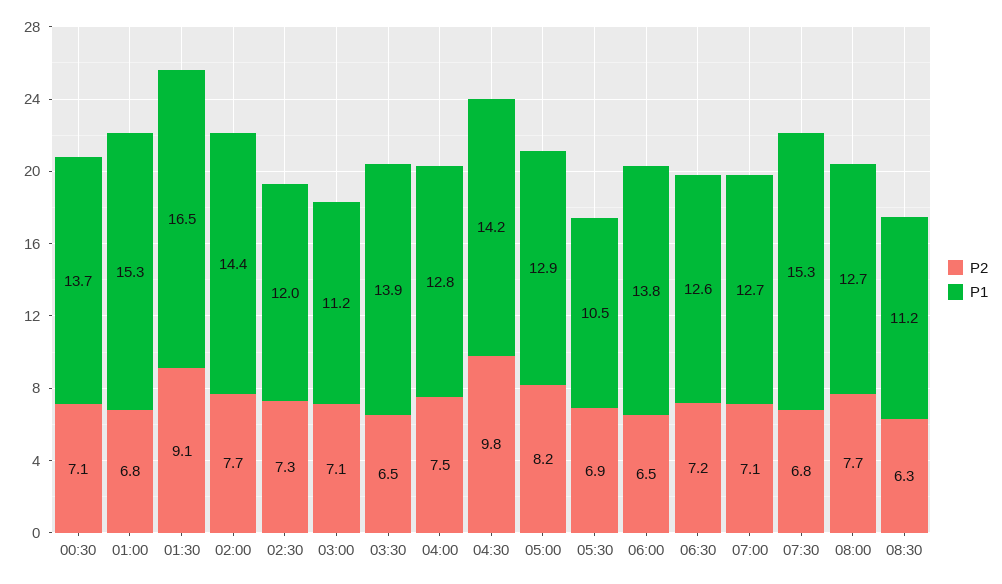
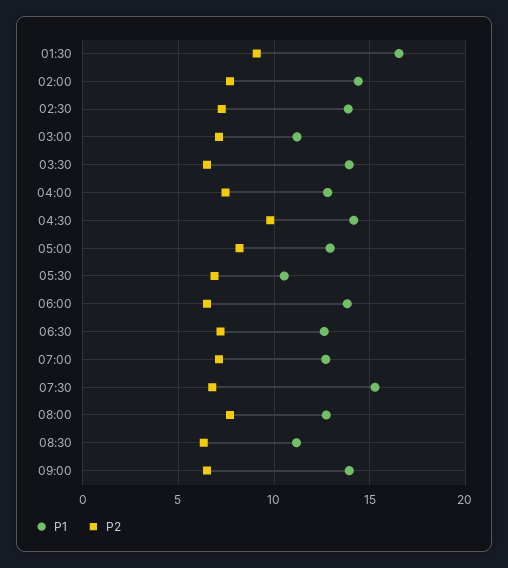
P2, 00:30: 7.1 -> none
P1, 00:30: 13.7 -> none
P2, 01:00: 6.8 -> none
P1, 01:00: 15.3 -> none
P1, 02:30: 12 -> 14
P1, 09:00: none -> 14
P2, 09:00: none -> 6.5

